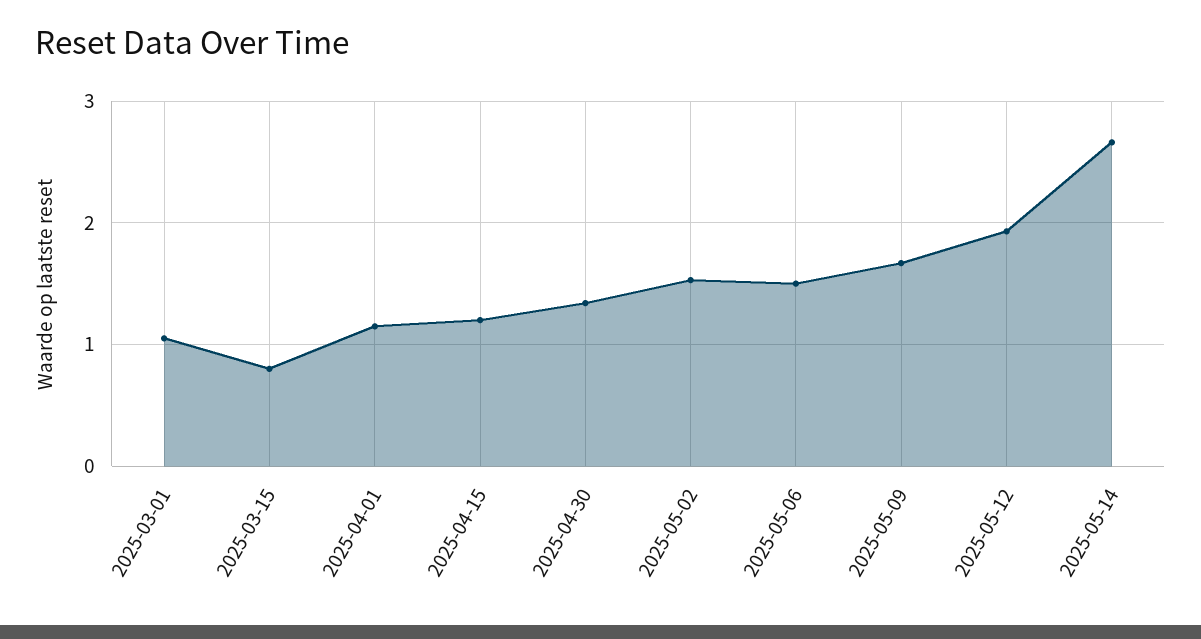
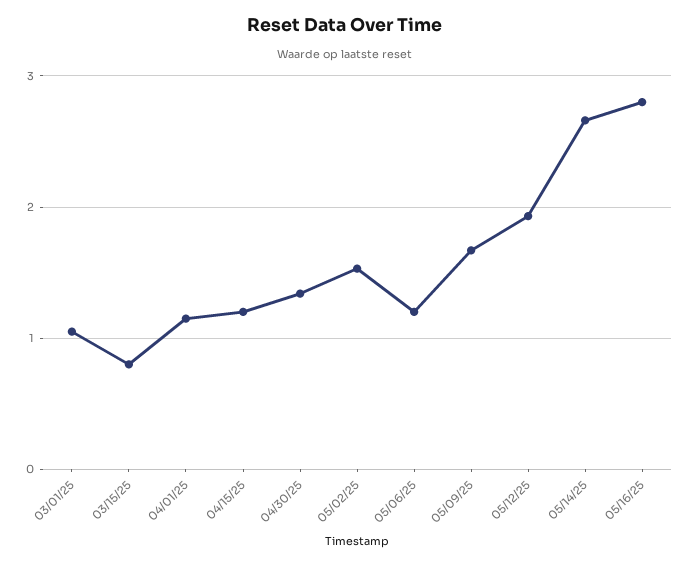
2025-05-06: 1.5 -> 1.2
05/16/25: none -> 2.8

